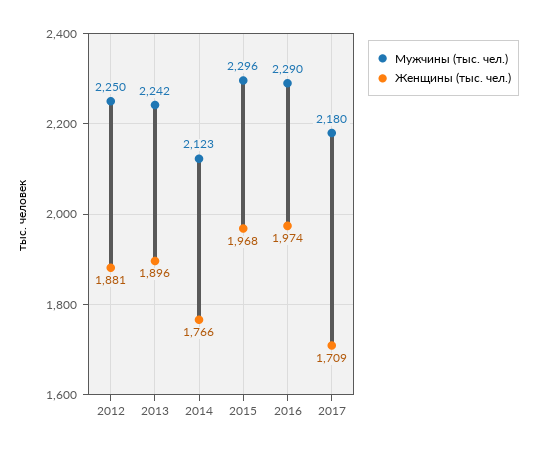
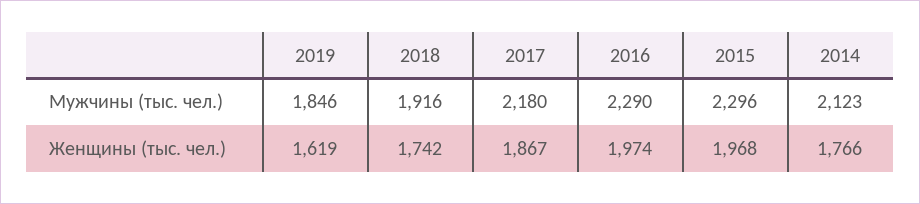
Мужчины (тыс. чел.), 2012: 2250 -> none
Женщины (тыс. чел.), 2012: 1881 -> none
Мужчины (тыс. чел.), 2013: 2242 -> none
Женщины (тыс. чел.), 2013: 1896 -> none
Женщины (тыс. чел.), 2017: 1709 -> 1867
Мужчины (тыс. чел.), 2019: none -> 1846
Мужчины (тыс. чел.), 2018: none -> 1916
Женщины (тыс. чел.), 2019: none -> 1619
Женщины (тыс. чел.), 2018: none -> 1742

